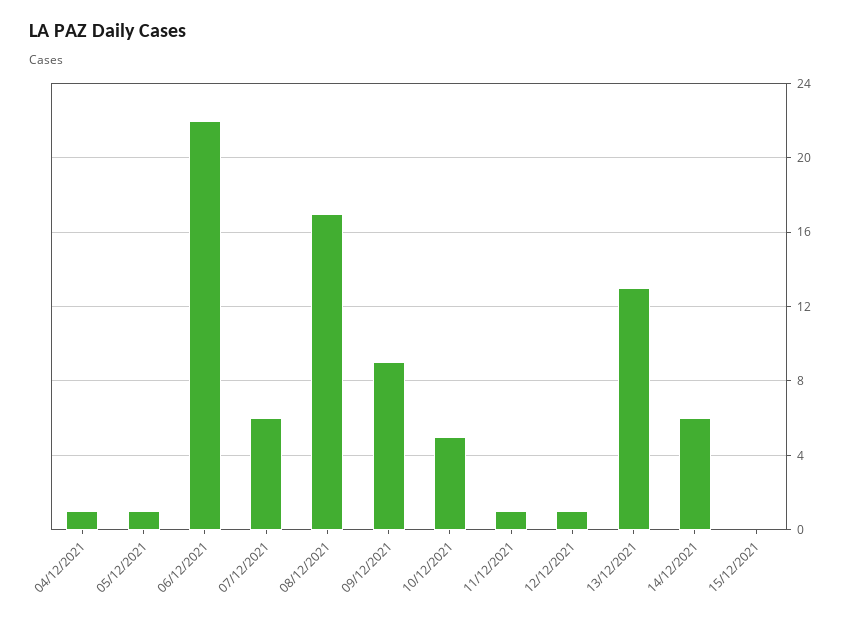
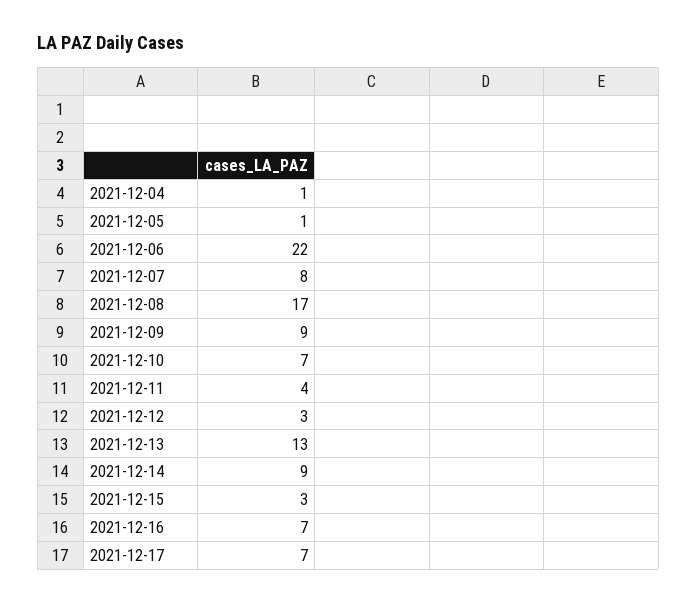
07/12/2021: 6 -> 8
10/12/2021: 5 -> 7
11/12/2021: 1 -> 4
12/12/2021: 1 -> 3
14/12/2021: 6 -> 9
15/12/2021: 0 -> 3
2021-12-16: none -> 7
2021-12-17: none -> 7

